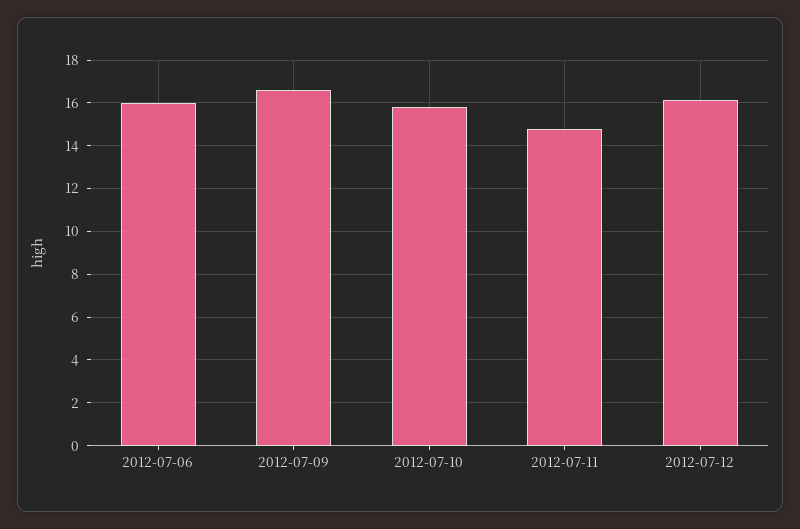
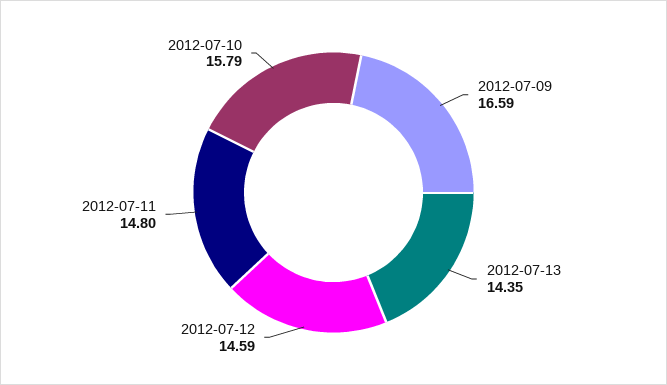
2012-07-06: 16 -> none
2012-07-12: 16 -> 14.59
2012-07-13: none -> 14.35

